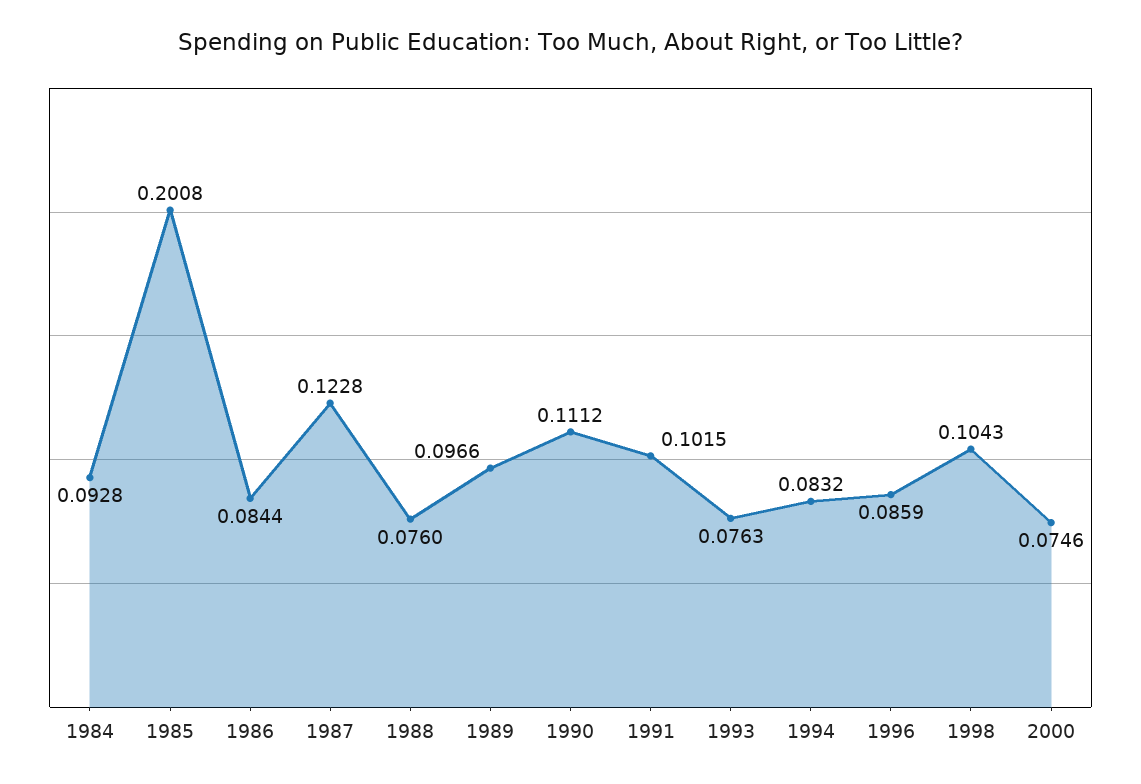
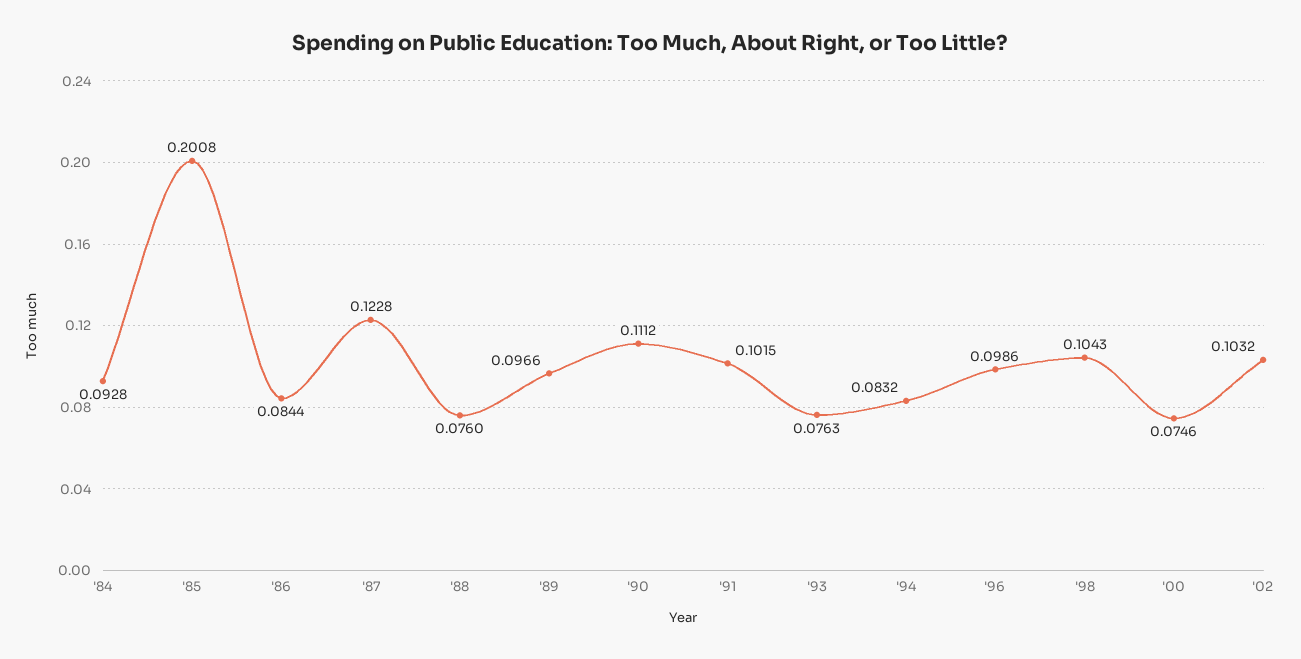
1996: 0.0859 -> 0.0986
'02: none -> 0.1032

